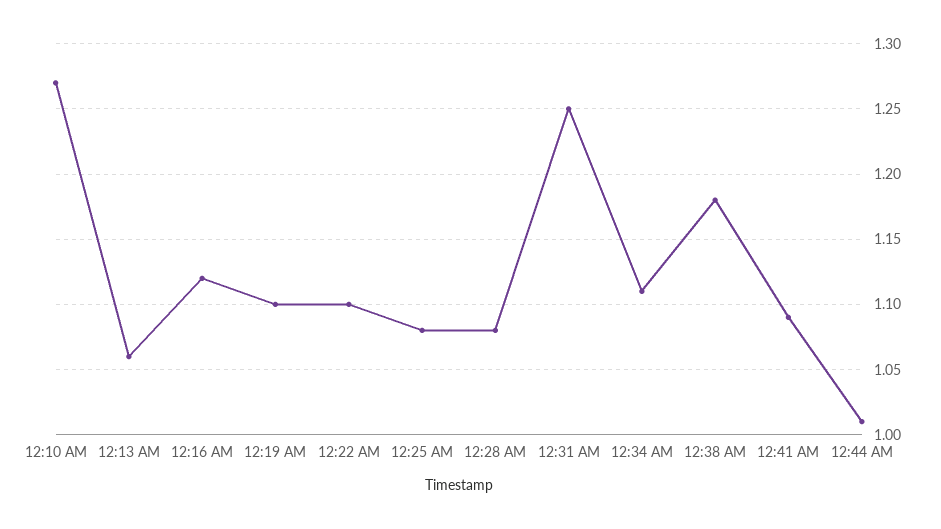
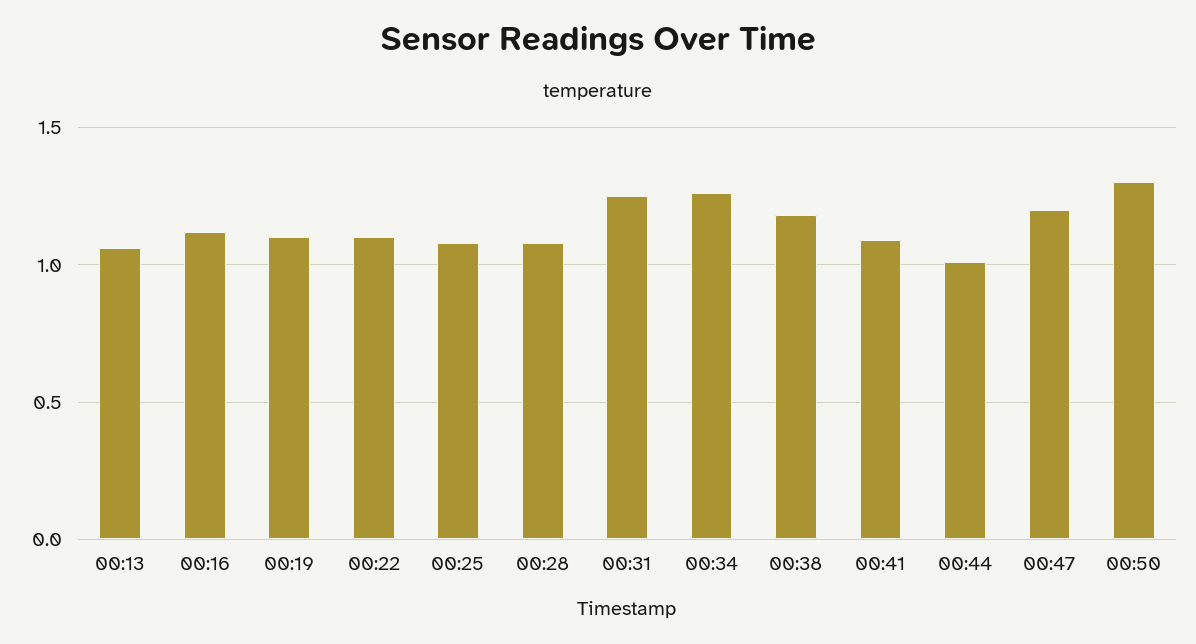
12:10 AM: 1.27 -> none
12:34 AM: 1.11 -> 1.25
00:47: none -> 1.2
00:50: none -> 1.3

